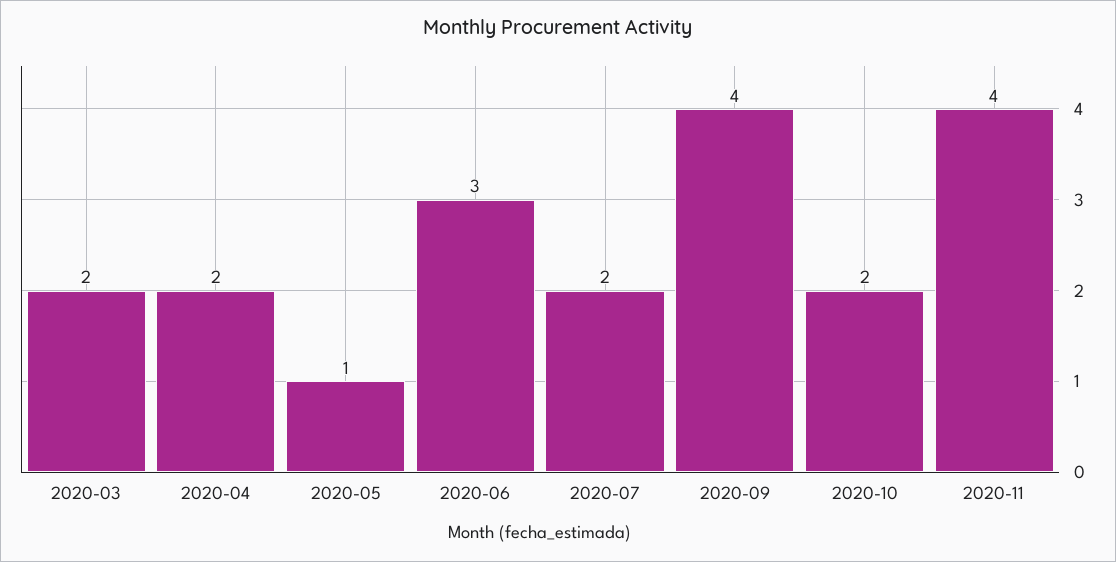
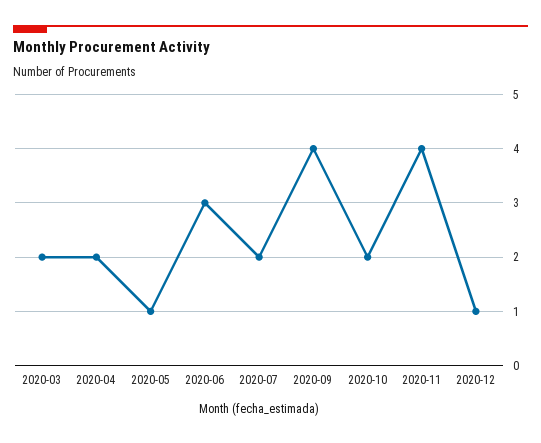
2020-12: none -> 1

